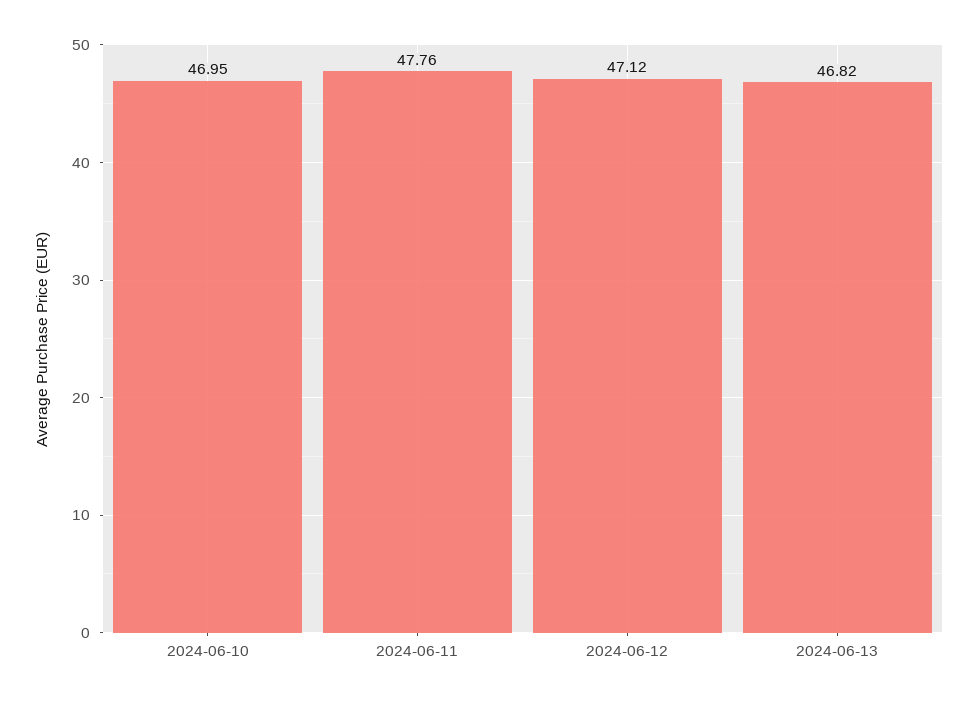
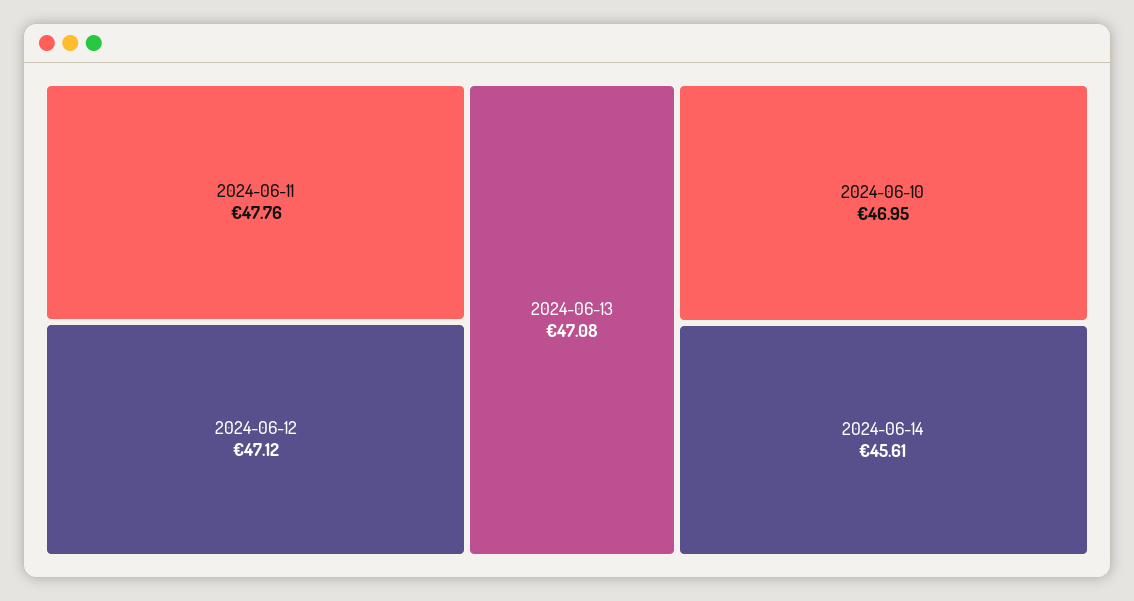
2024-06-13: 46.82 -> 47.08
2024-06-14: none -> 45.61

